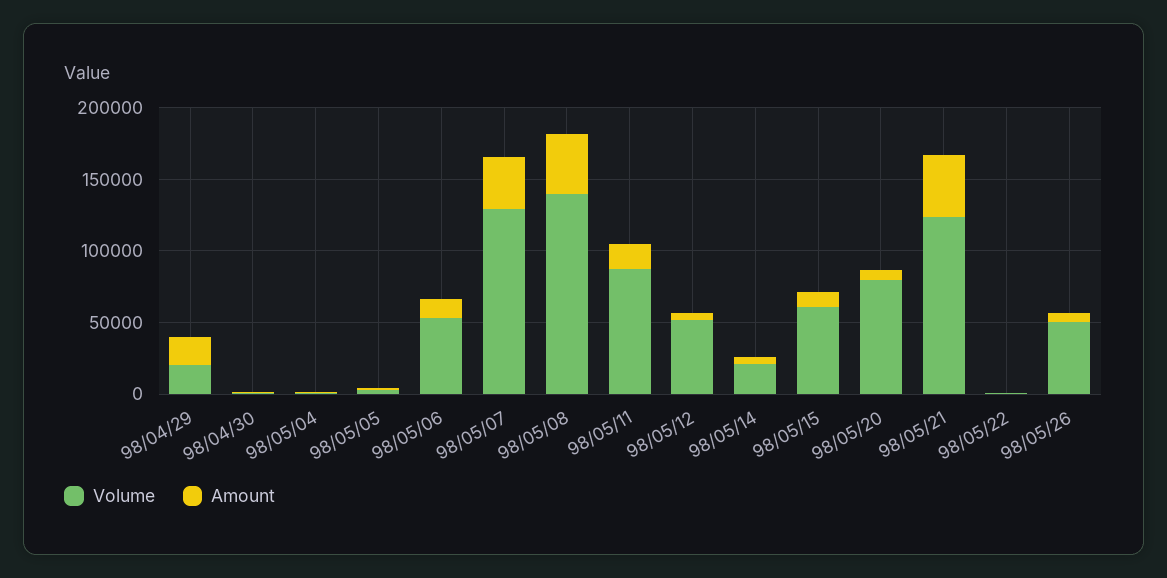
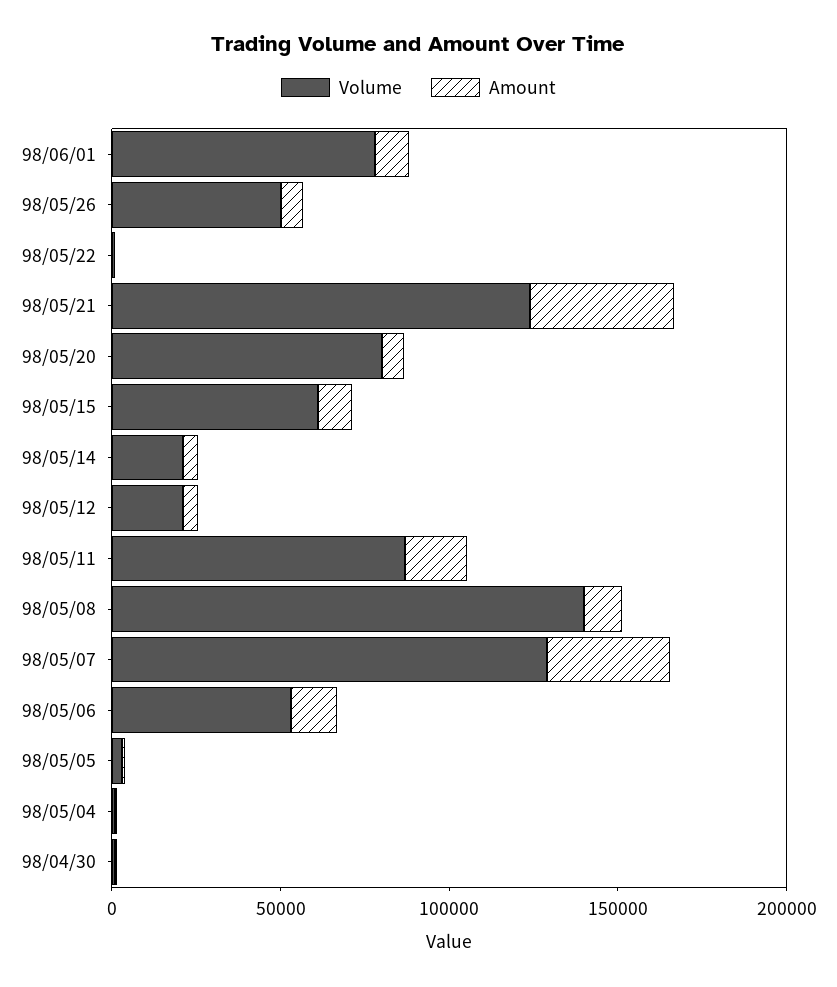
Volume, 98/04/29: 20000 -> none
Amount, 98/04/29: 20000 -> none
Amount, 98/05/08: 40000 -> 10000
Volume, 98/05/12: 50000 -> 20000
Volume, 98/06/01: none -> 80000
Amount, 98/06/01: none -> 10000

